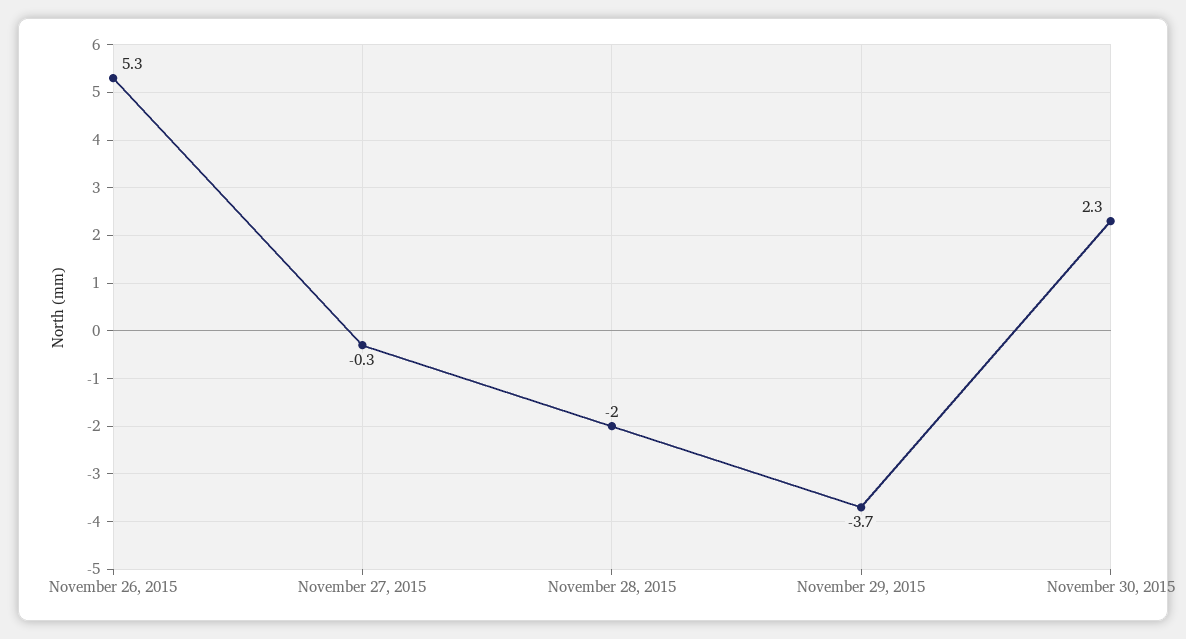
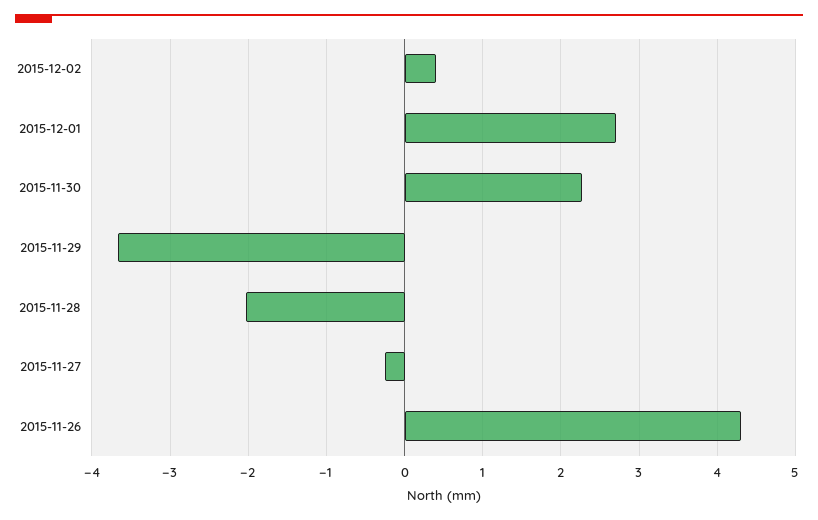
November 26, 2015: 5.3 -> 4.3
2015-12-02: none -> 0.4
2015-12-01: none -> 2.7

